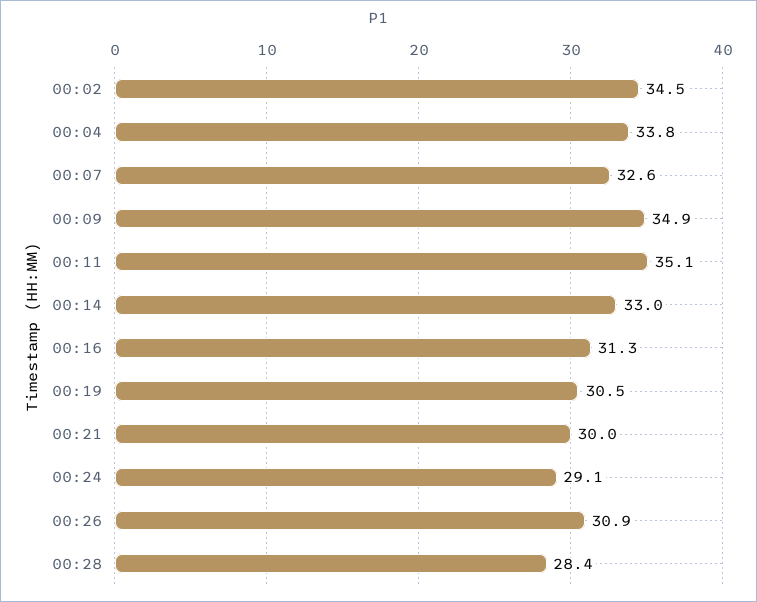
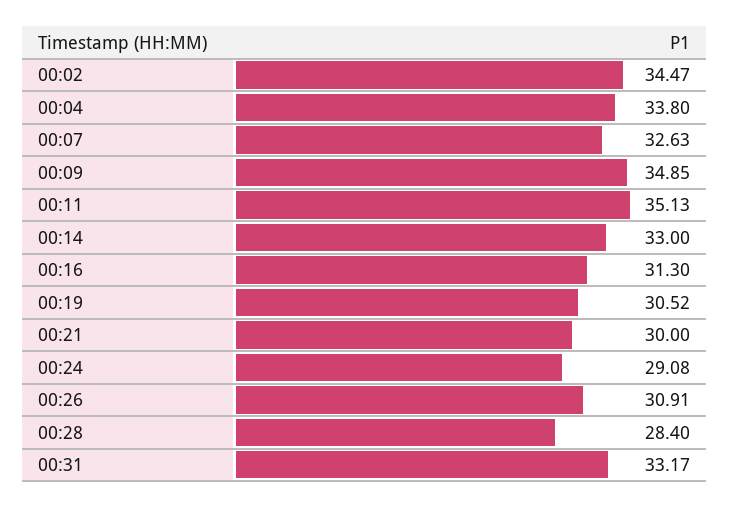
00:31: none -> 33.17

